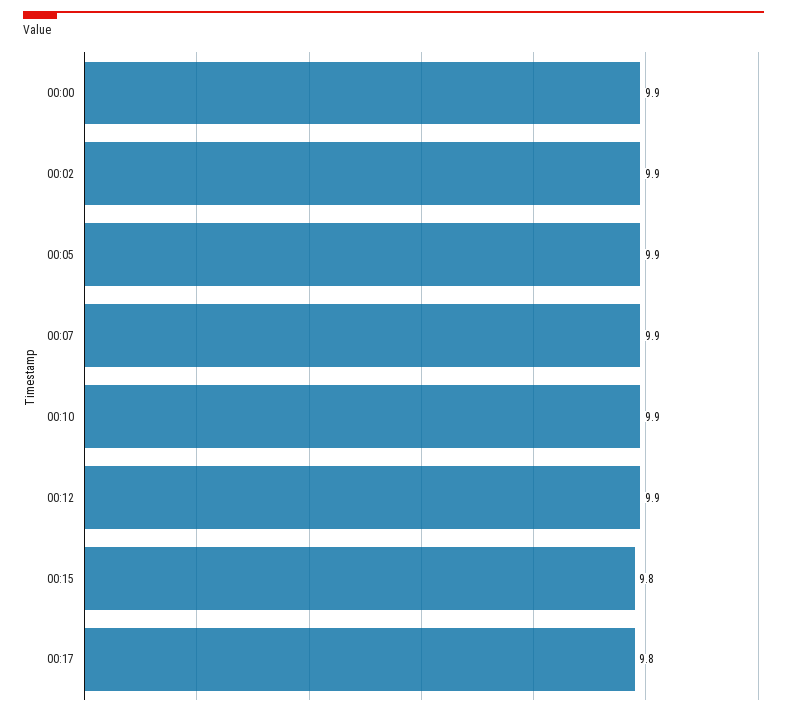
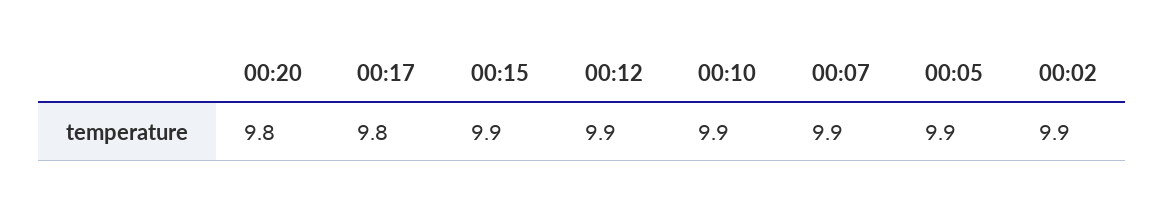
00:00: 9.9 -> none
00:15: 9.8 -> 9.9
00:20: none -> 9.8

